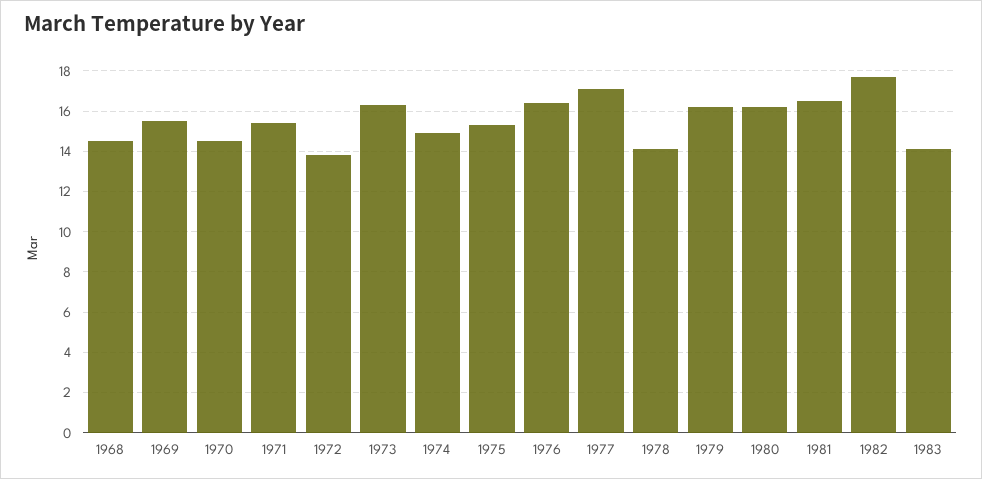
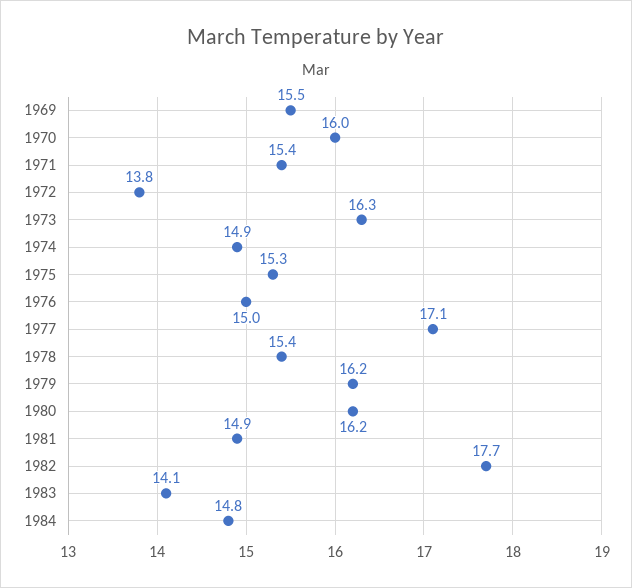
1968: 14.5 -> none
1970: 14.5 -> 16
1976: 16.5 -> 15
1978: 14 -> 15.4
1981: 16.5 -> 14.9
1984: none -> 14.8

